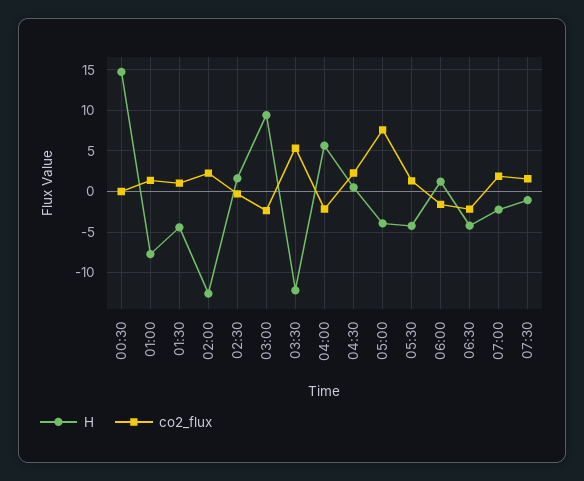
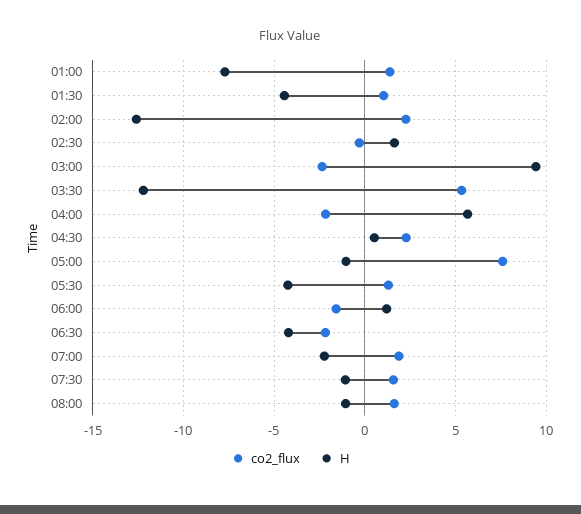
H, 00:30: 15 -> none
co2_flux, 00:30: 0 -> none
H, 05:00: -4 -> -1
co2_flux, 08:00: none -> 1.5
H, 08:00: none -> -1

